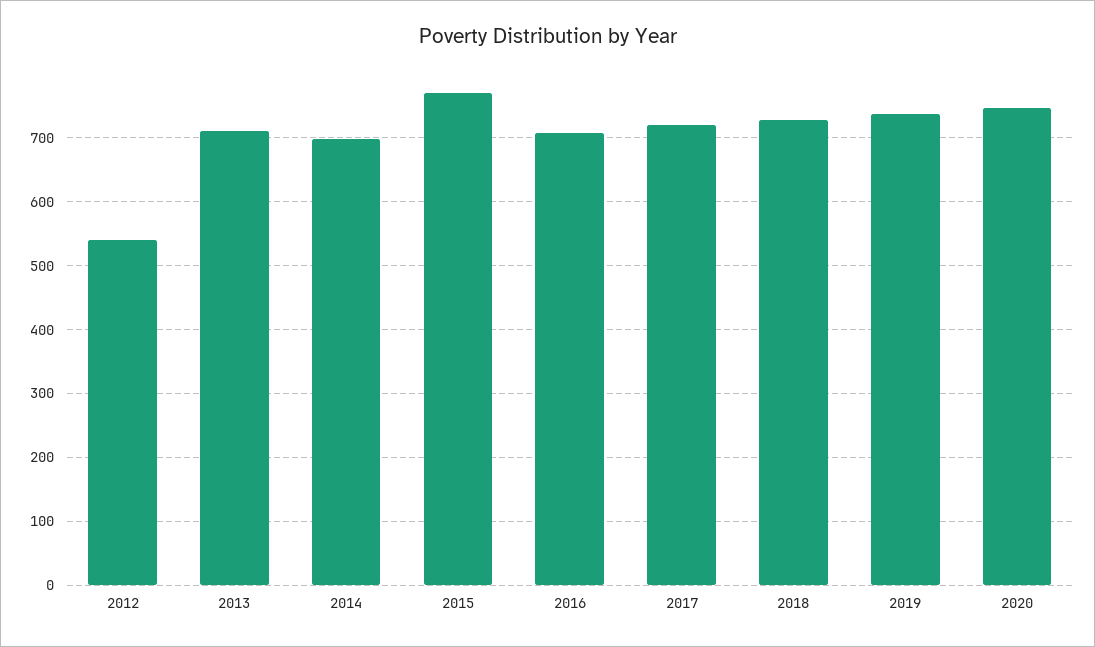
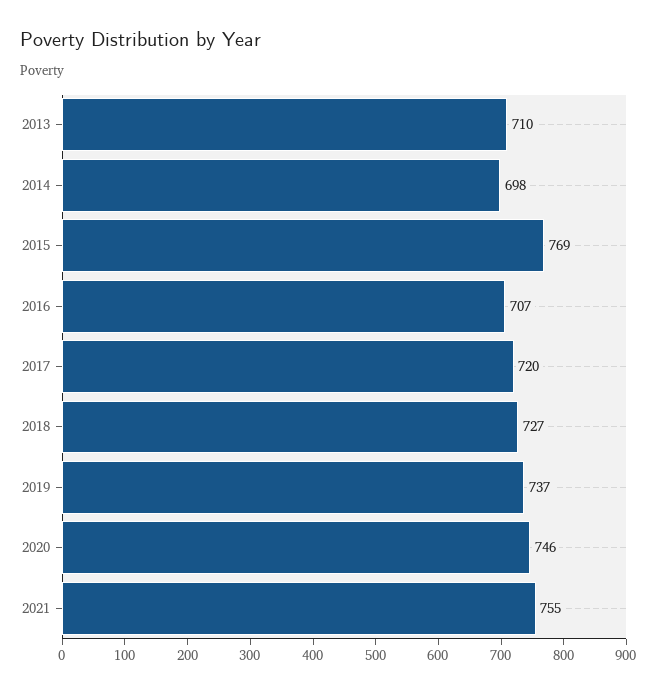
2012: 540 -> none
2021: none -> 755

